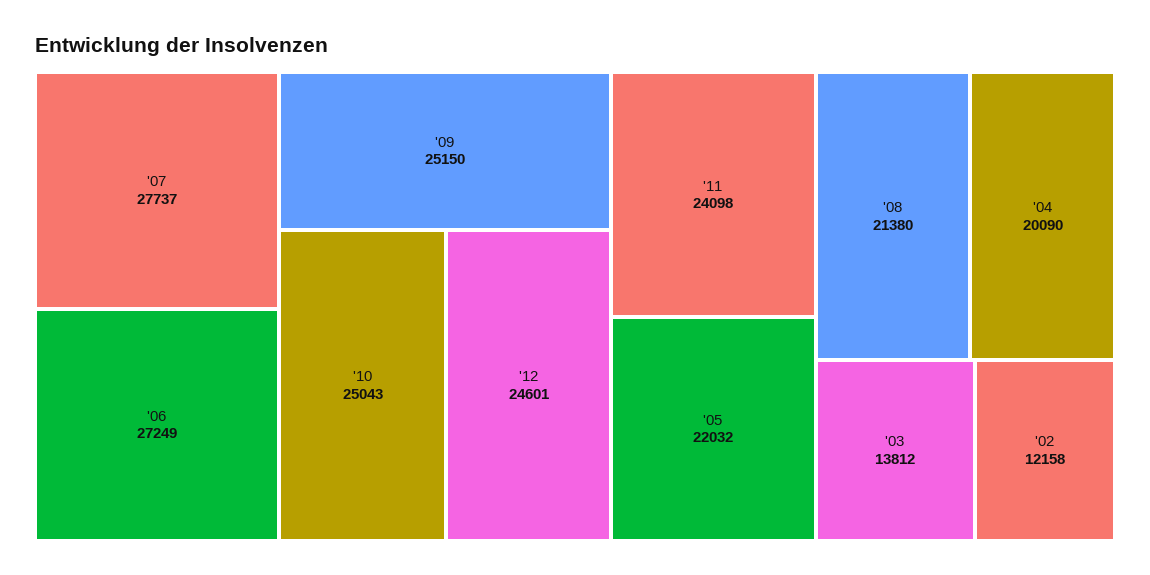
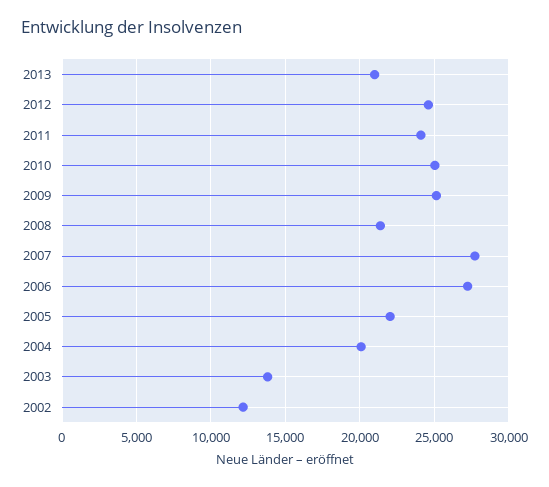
2013: none -> 21000

